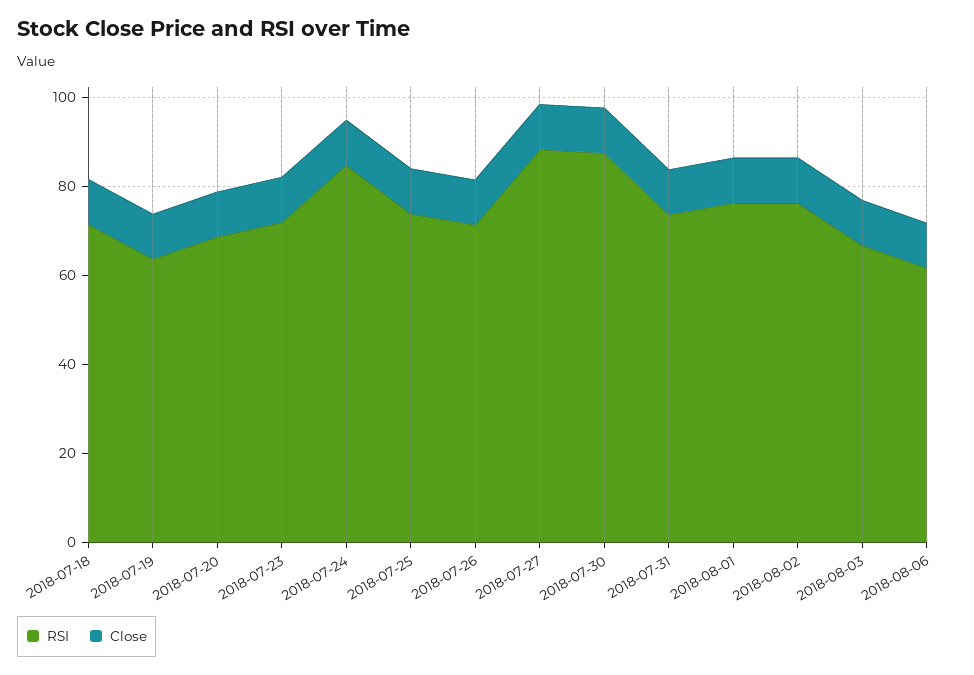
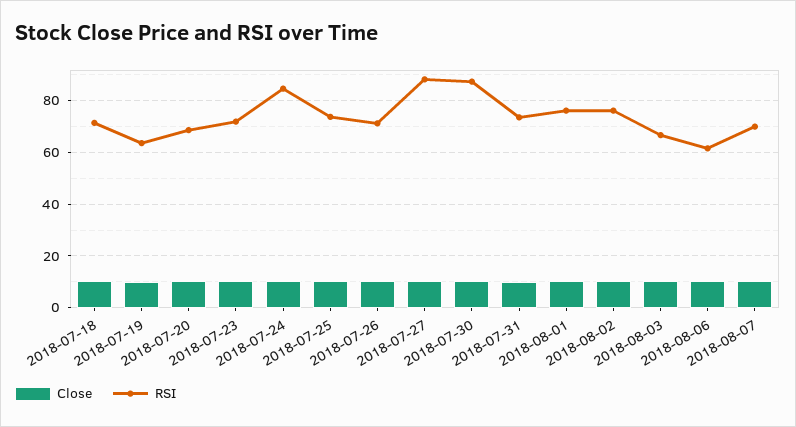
Close, 2018-08-07: none -> 10
RSI, 2018-08-07: none -> 70

